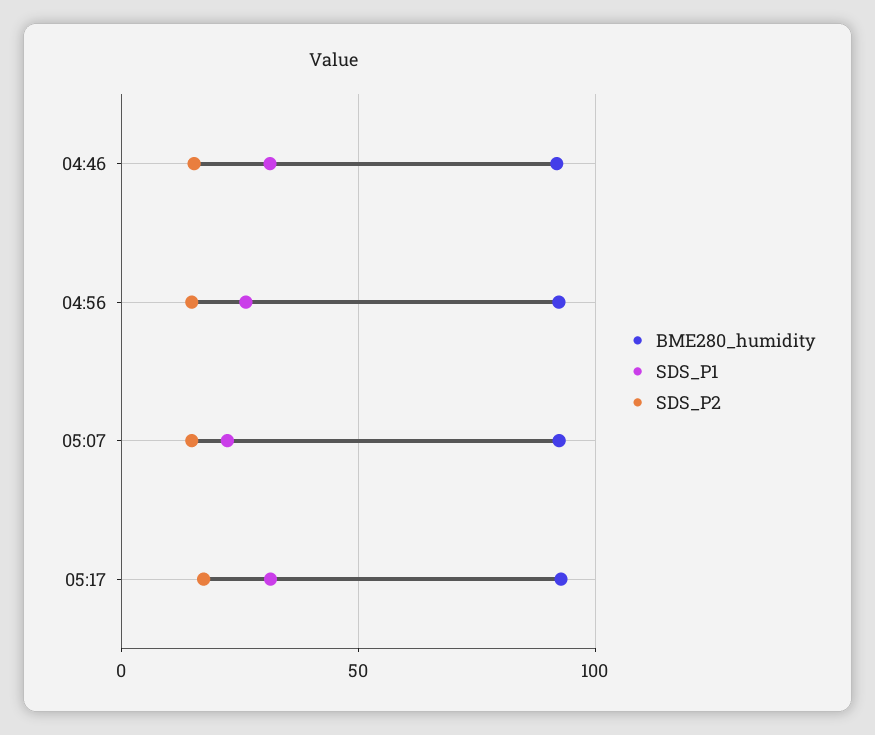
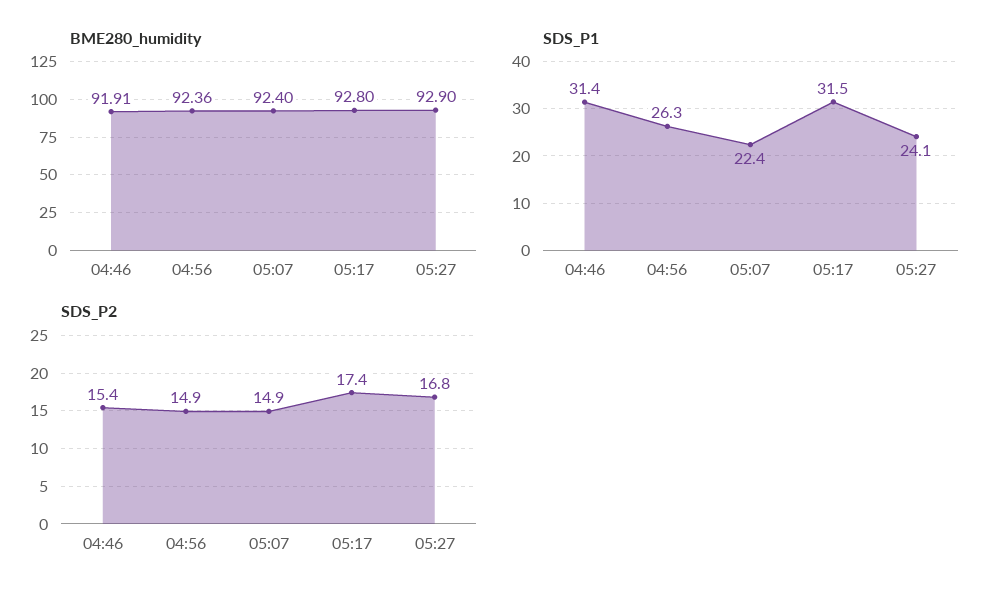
BME280_humidity, 05:27: none -> 92.9
SDS_P1, 05:27: none -> 24.1
SDS_P2, 05:27: none -> 16.8

